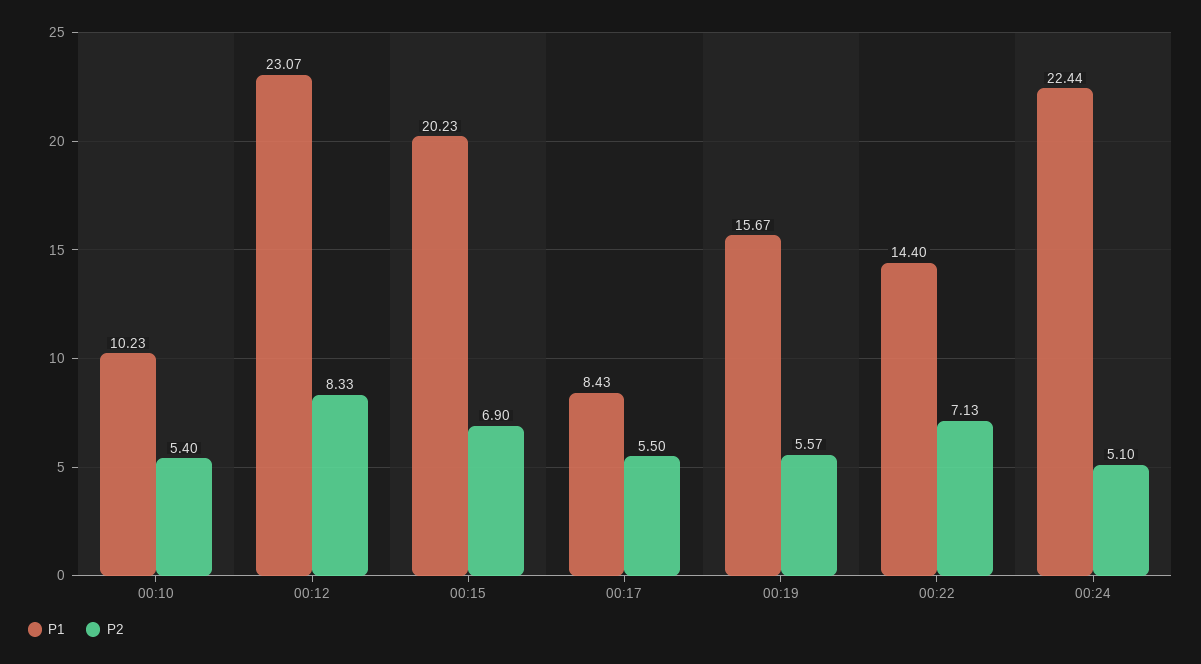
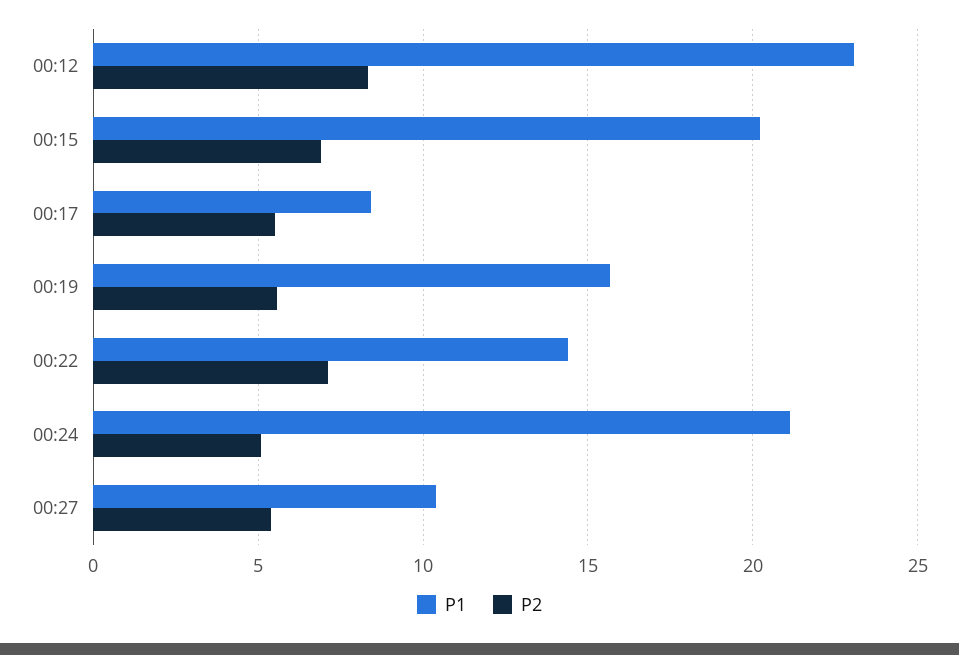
P1, 00:10: 10.23 -> none
P2, 00:10: 5.4 -> none
P1, 00:24: 22.44 -> 21
P1, 00:27: none -> 10.5
P2, 00:27: none -> 5.5

